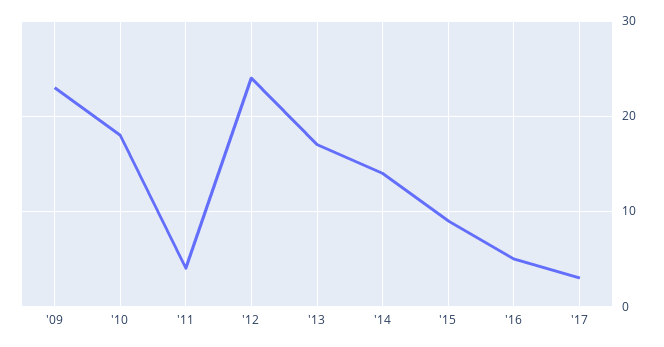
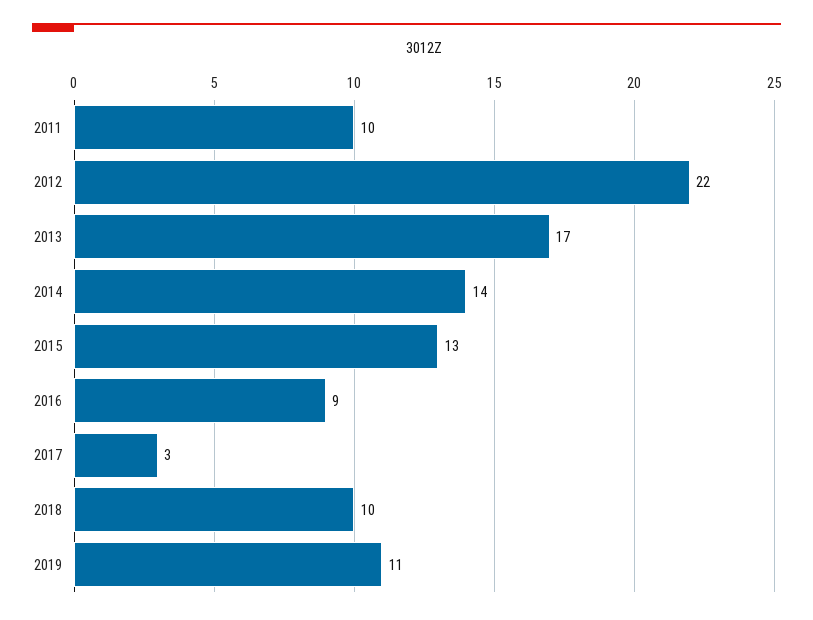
'09: 23 -> none
'10: 18 -> none
'11: 4 -> 10
'12: 24 -> 22
'15: 9 -> 13
'16: 5 -> 9
2018: none -> 10
2019: none -> 11

